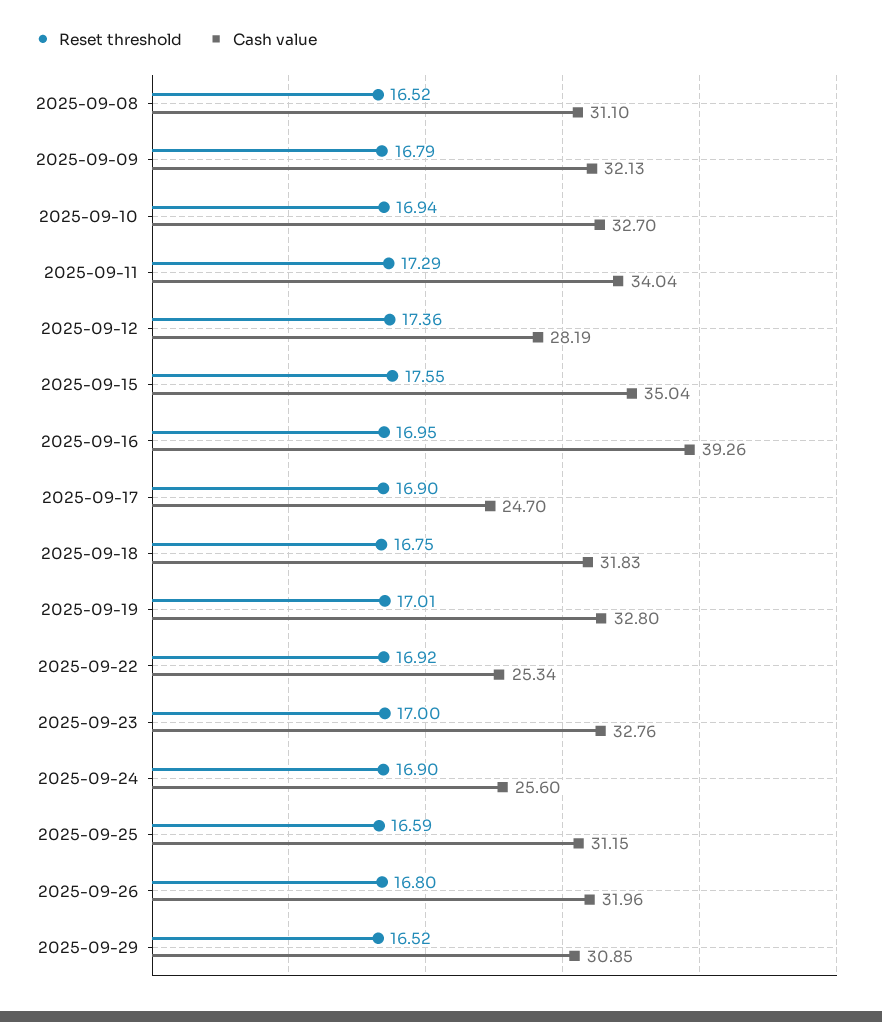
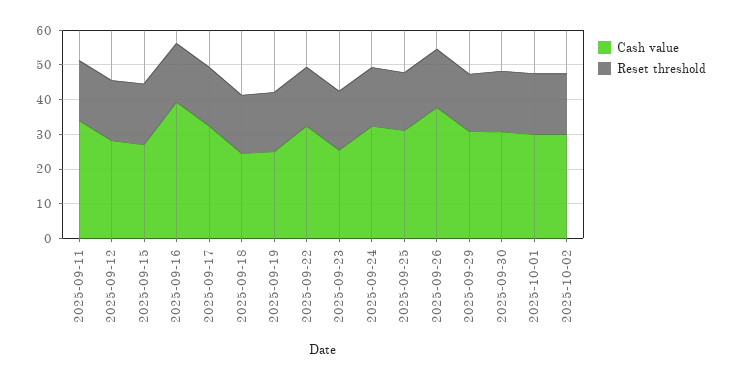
Reset threshold, 2025-09-08: 16.52 -> none
Cash value, 2025-09-08: 31.1 -> none
Reset threshold, 2025-09-09: 16.79 -> none
Cash value, 2025-09-09: 32.13 -> none
Reset threshold, 2025-09-10: 16.94 -> none
Cash value, 2025-09-10: 32.7 -> none
Cash value, 2025-09-15: 35.04 -> 27.5
Cash value, 2025-09-17: 24.7 -> 32.5
Cash value, 2025-09-18: 31.83 -> 25
Cash value, 2025-09-19: 32.8 -> 25
Cash value, 2025-09-22: 25.34 -> 32.5
Cash value, 2025-09-23: 32.76 -> 25
Cash value, 2025-09-24: 25.6 -> 32.5
Cash value, 2025-09-26: 31.96 -> 37.5
Cash value, 2025-09-30: none -> 30
Reset threshold, 2025-09-30: none -> 17.5
Cash value, 2025-10-01: none -> 30
Reset threshold, 2025-10-01: none -> 17.5
Cash value, 2025-10-02: none -> 30
Reset threshold, 2025-10-02: none -> 17.5

